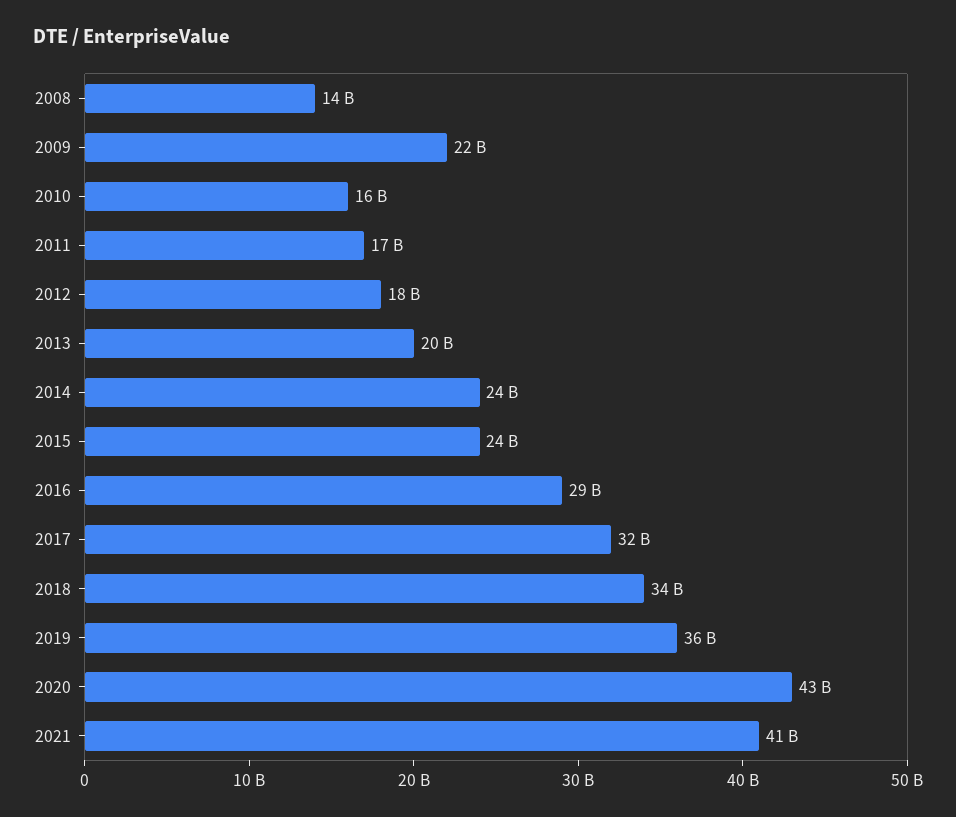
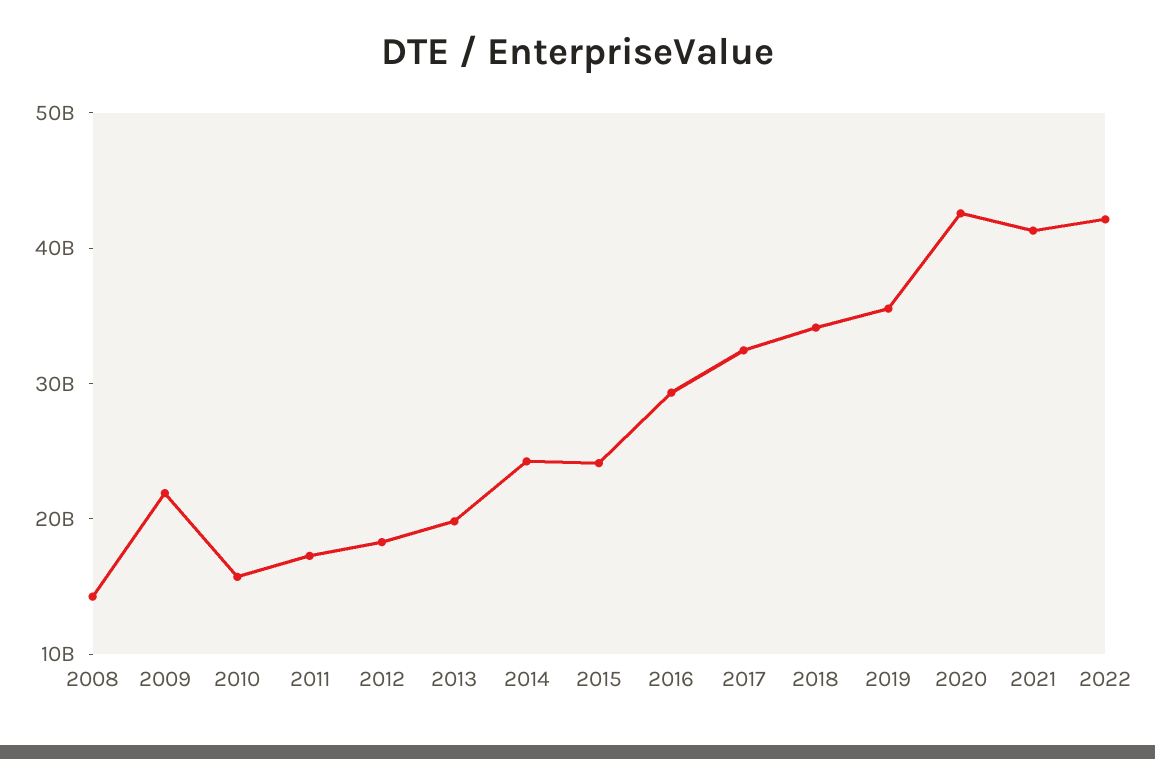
2022: none -> 42000000000

